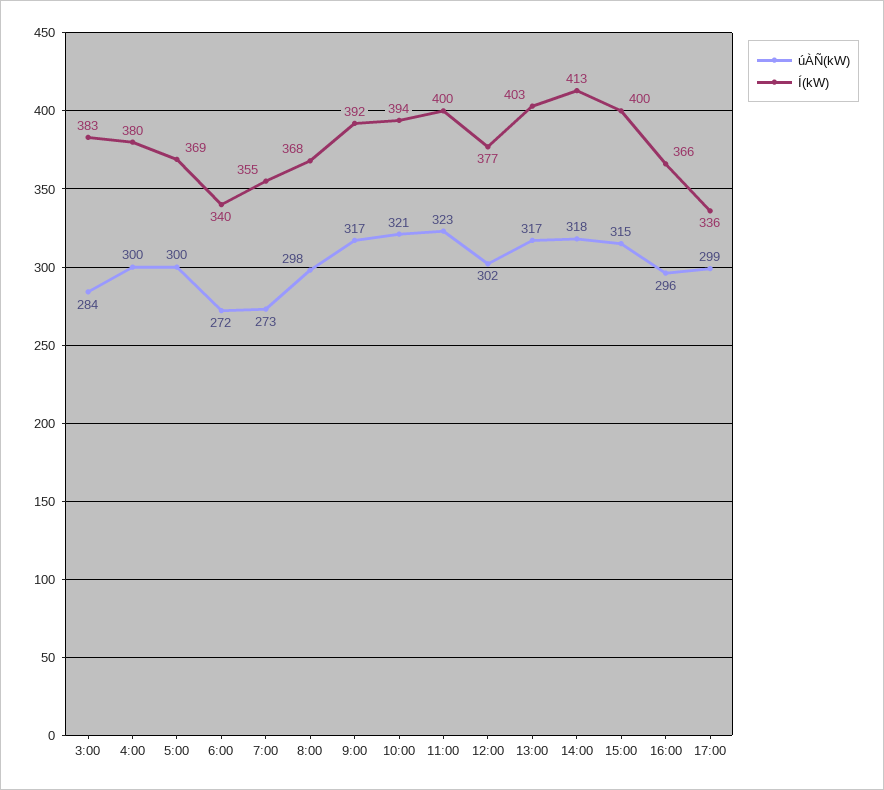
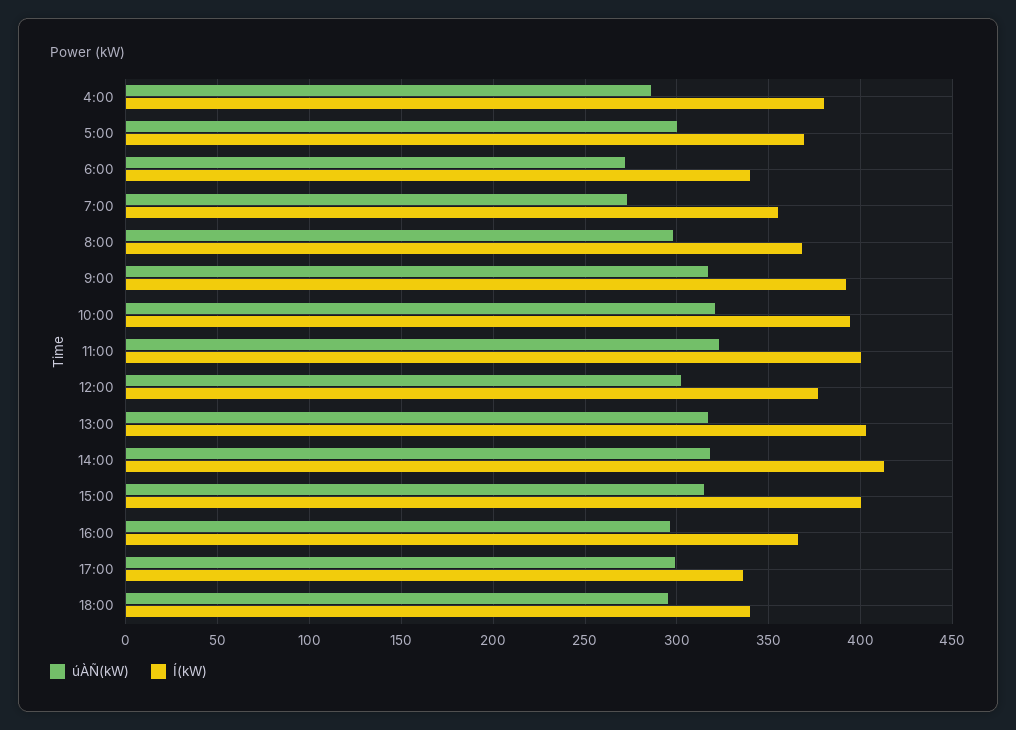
úÀÑ(kW), 3:00: 284 -> none
Í(kW), 3:00: 383 -> none
úÀÑ(kW), 4:00: 300 -> 285
úÀÑ(kW), 18:00: none -> 295
Í(kW), 18:00: none -> 340

